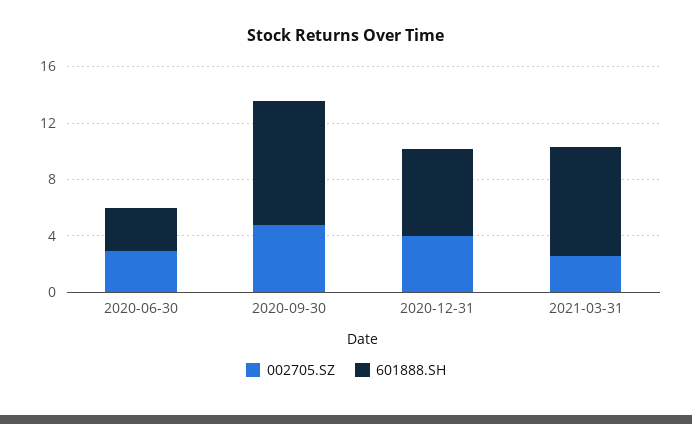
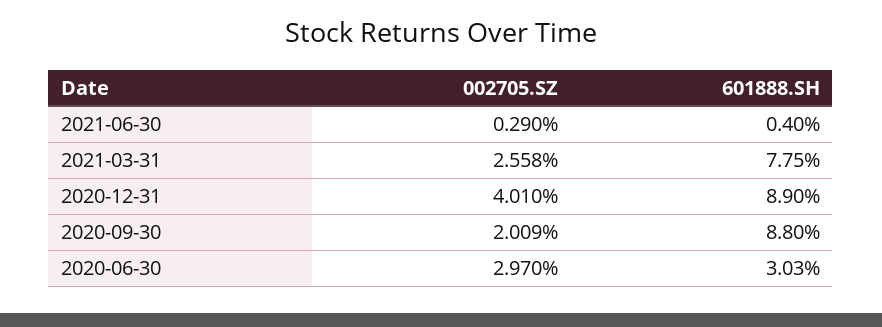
002705.SZ, 2020-09-30: 5 -> 2.009
601888.SH, 2020-12-31: 6 -> 8.9
002705.SZ, 2021-06-30: none -> 0.29
601888.SH, 2021-06-30: none -> 0.4

